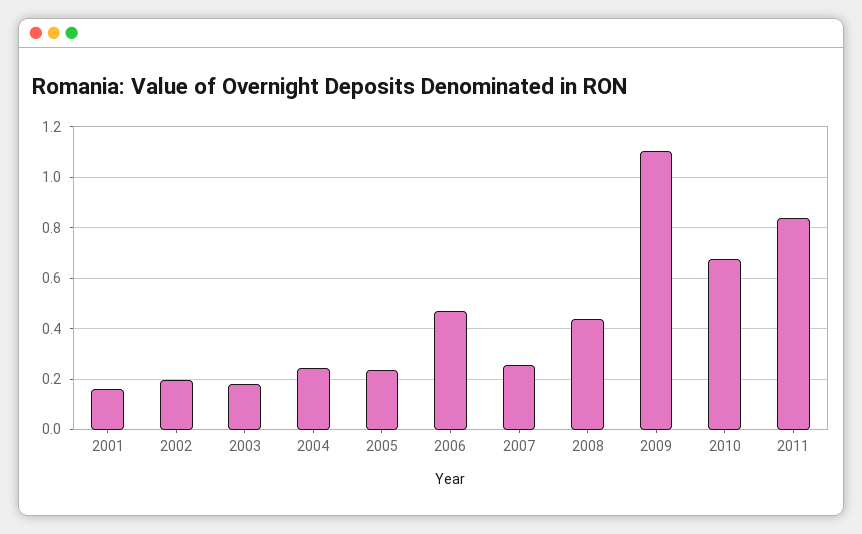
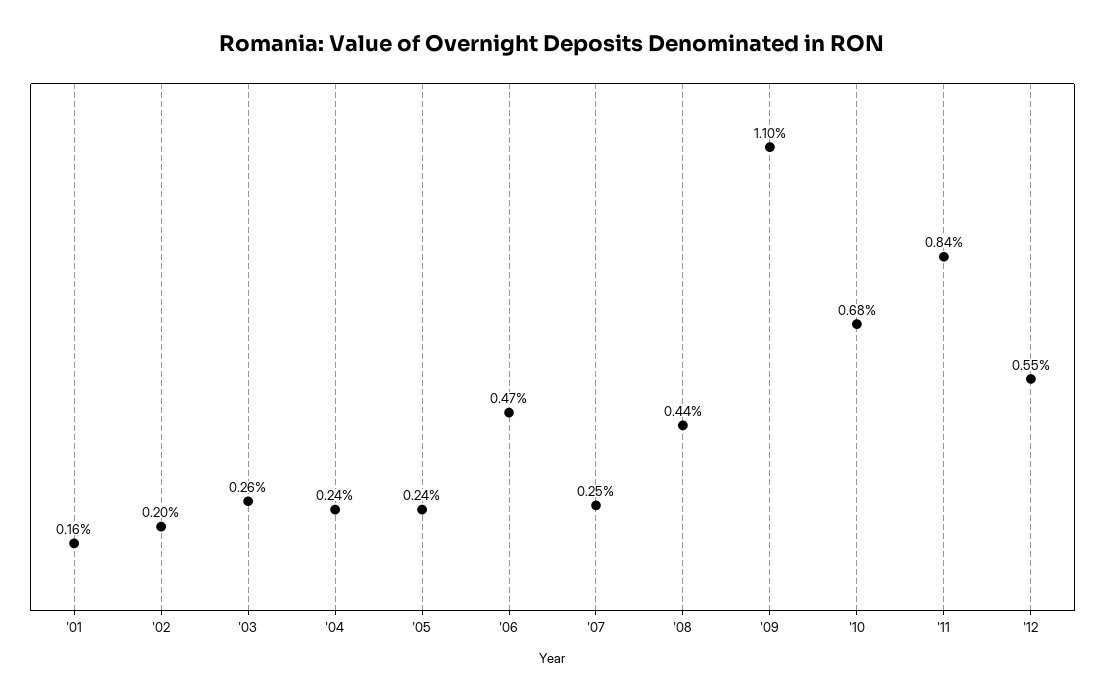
2003: 0.175 -> 0.26
'12: none -> 0.55

